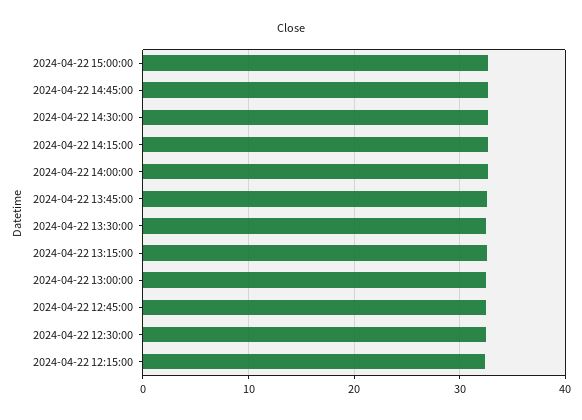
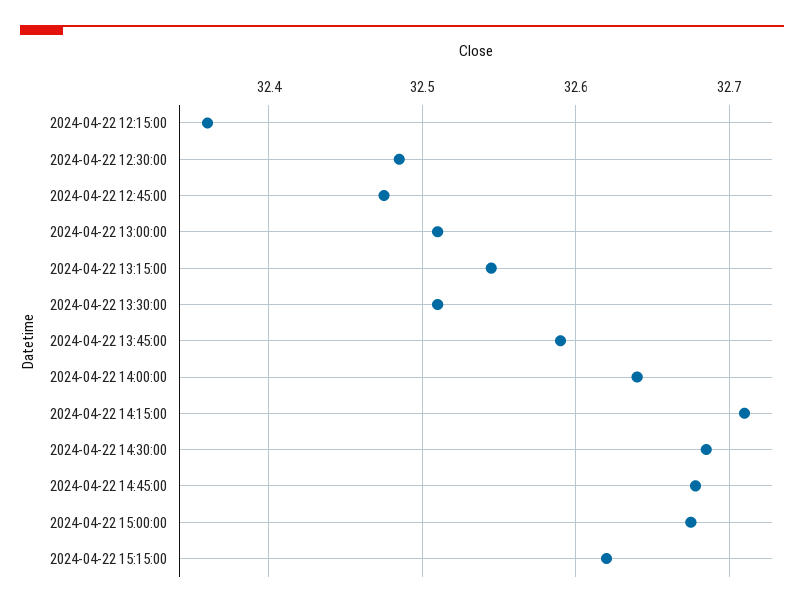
2024-04-22 15:15:00: none -> 32.62

